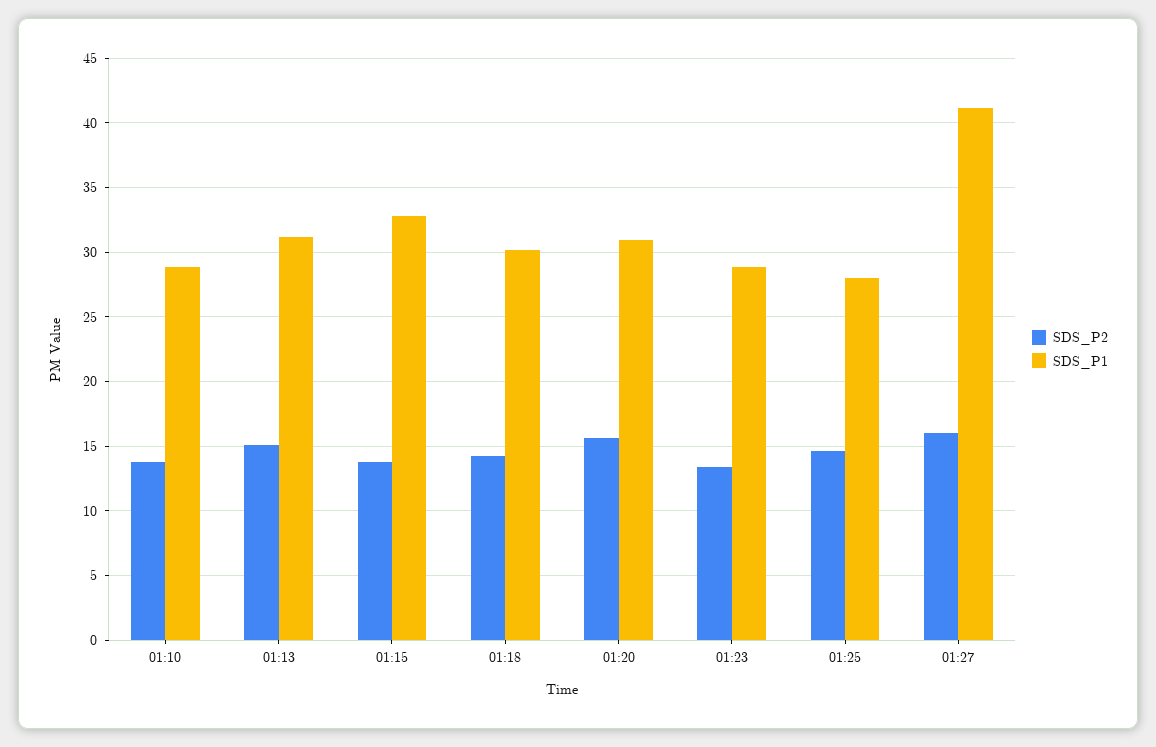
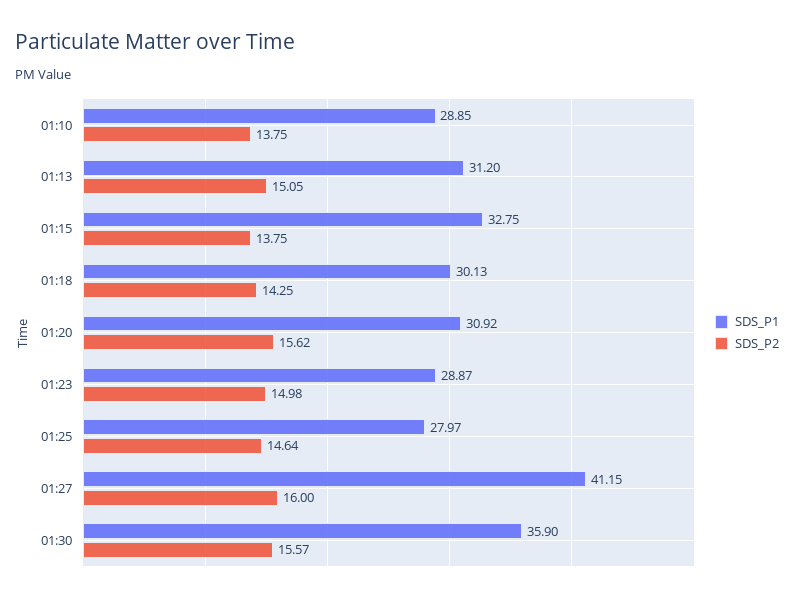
SDS_P2, 01:23: 13.5 -> 14.98
SDS_P1, 01:30: none -> 35.9
SDS_P2, 01:30: none -> 15.57

